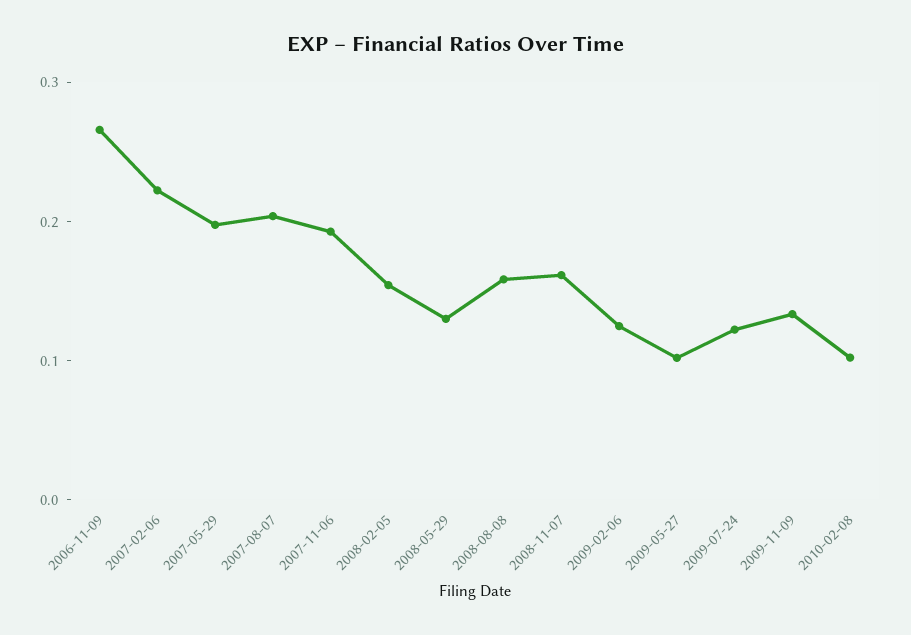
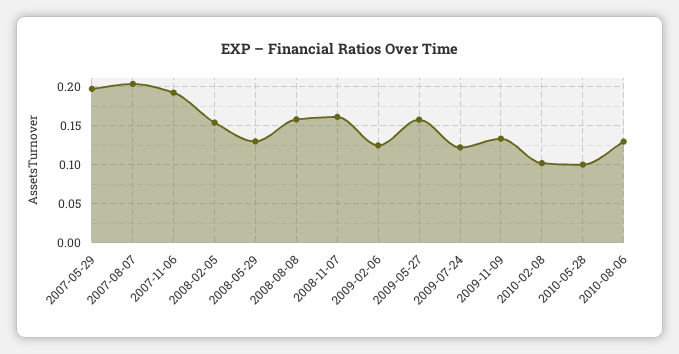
2006-11-09: 0.26 -> none
2007-02-06: 0.22 -> none
2009-05-27: 0.1 -> 0.16
2010-05-28: none -> 0.1
2010-08-06: none -> 0.13

